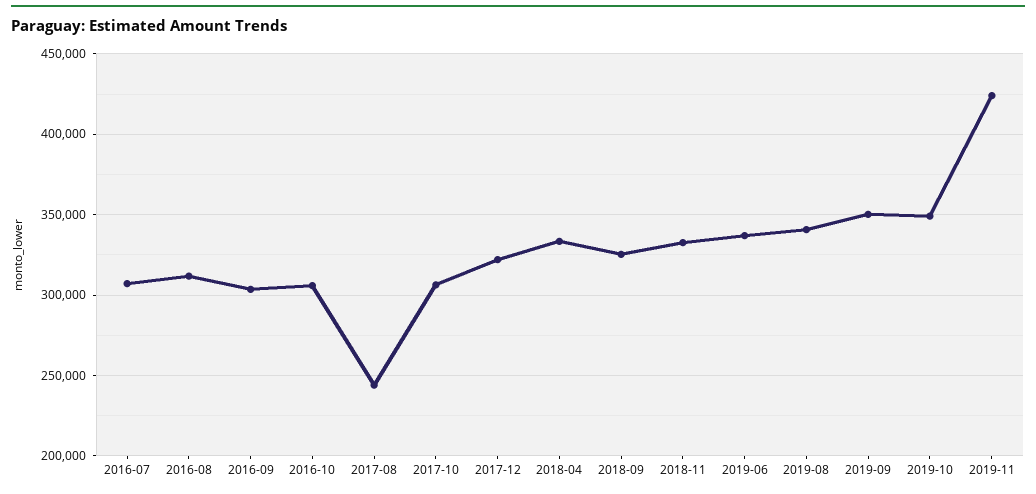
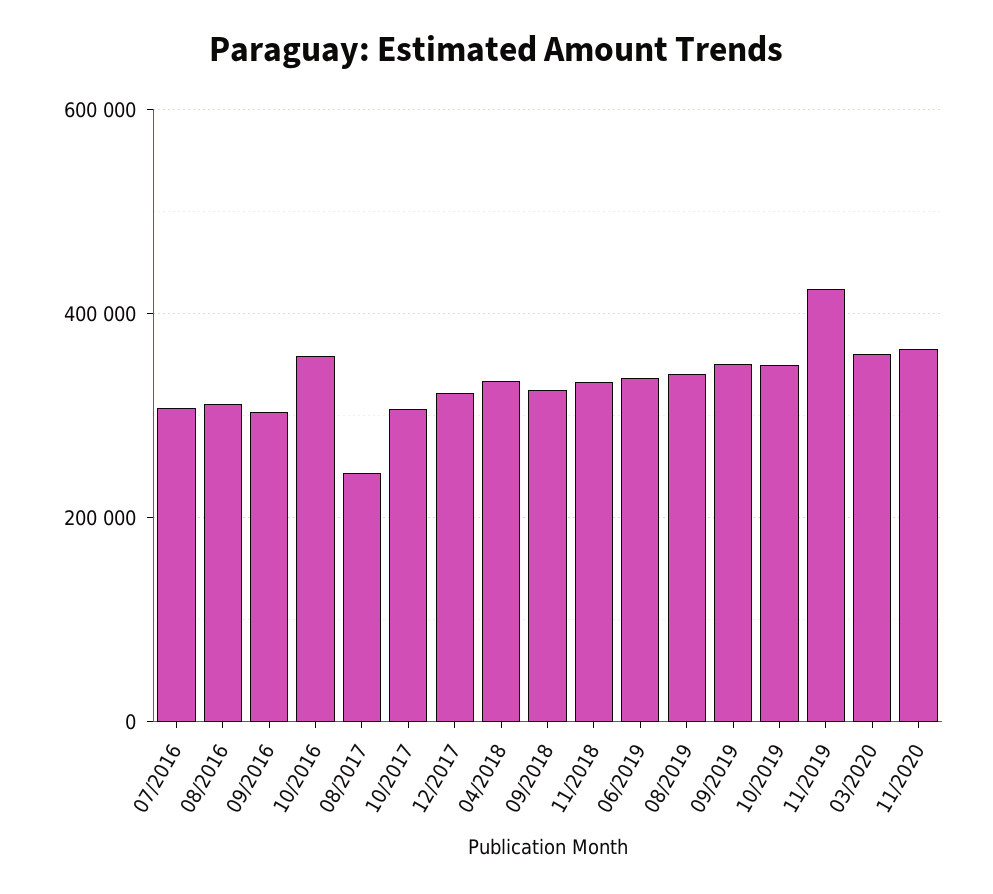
2016-10: 305000 -> 360000
03/2020: none -> 360000
11/2020: none -> 360000

